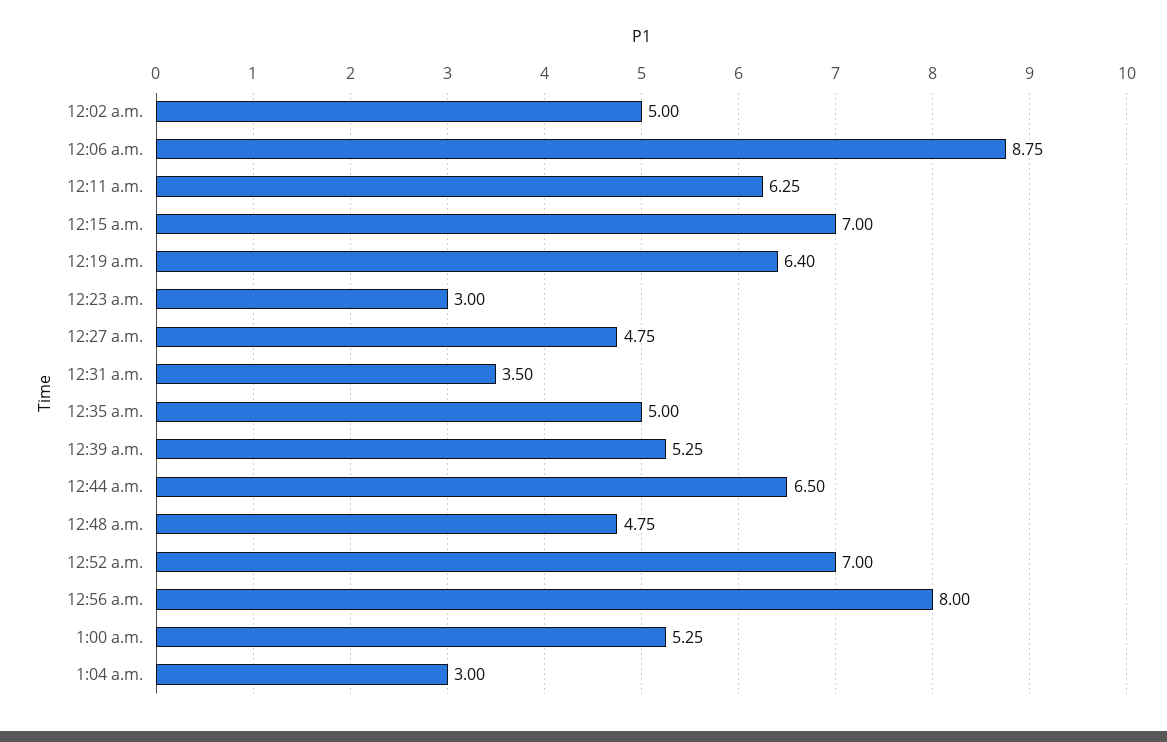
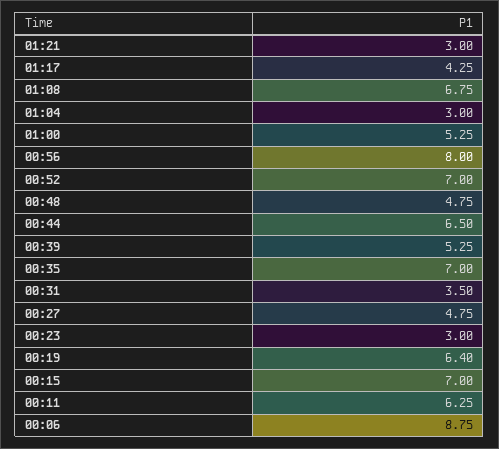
12:02 a.m.: 5 -> none
12:35 a.m.: 5 -> 7
01:21: none -> 3
01:17: none -> 4.25
01:08: none -> 6.75

